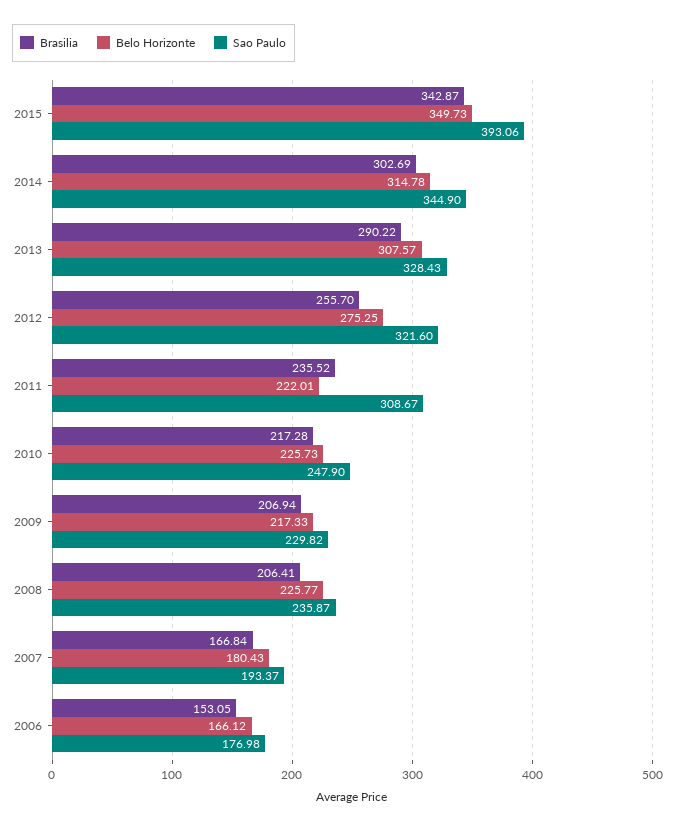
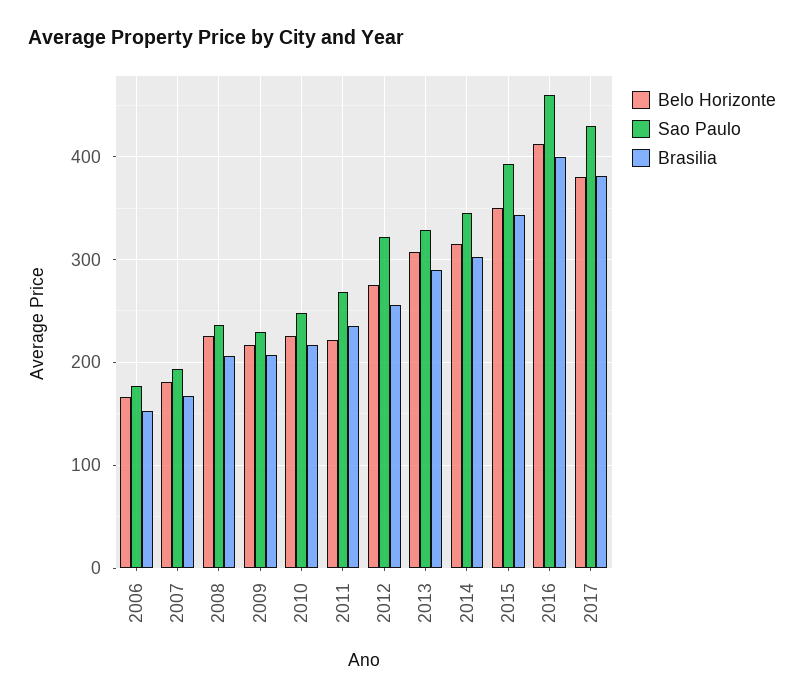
Sao Paulo, 2011: 308.67 -> 270
Belo Horizonte, 2016: none -> 410
Sao Paulo, 2016: none -> 460
Brasilia, 2016: none -> 400
Belo Horizonte, 2017: none -> 380
Sao Paulo, 2017: none -> 430
Brasilia, 2017: none -> 380

